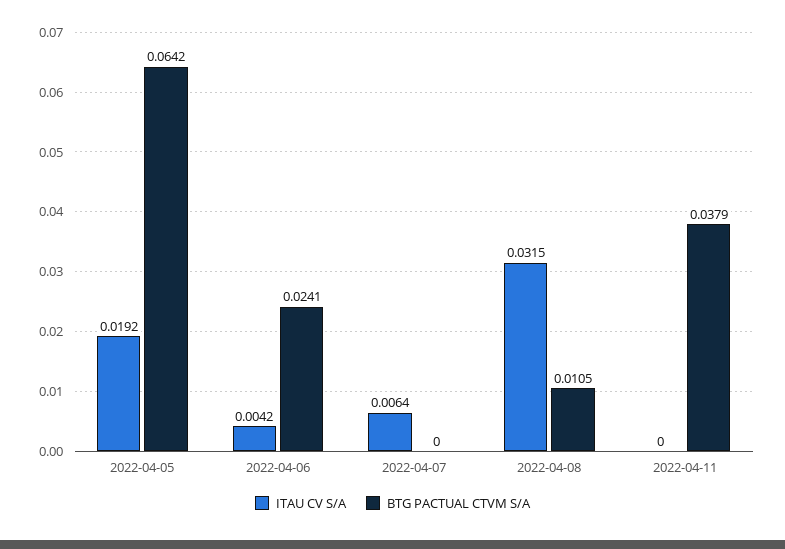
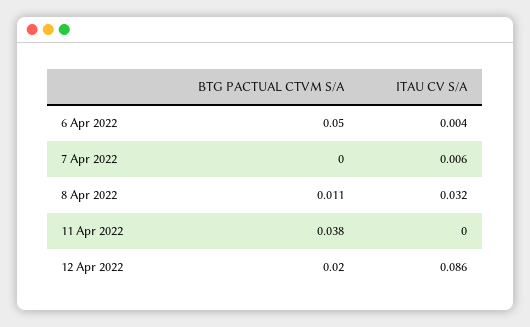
ITAU CV S/A, 2022-04-05: 0.0192 -> none
BTG PACTUAL CTVM S/A, 2022-04-05: 0.0642 -> none
BTG PACTUAL CTVM S/A, 2022-04-06: 0.0241 -> 0.05
BTG PACTUAL CTVM S/A, 12 Apr 2022: none -> 0.02
ITAU CV S/A, 12 Apr 2022: none -> 0.086

